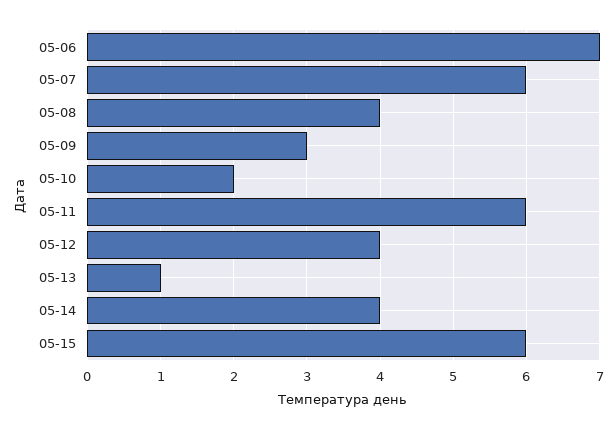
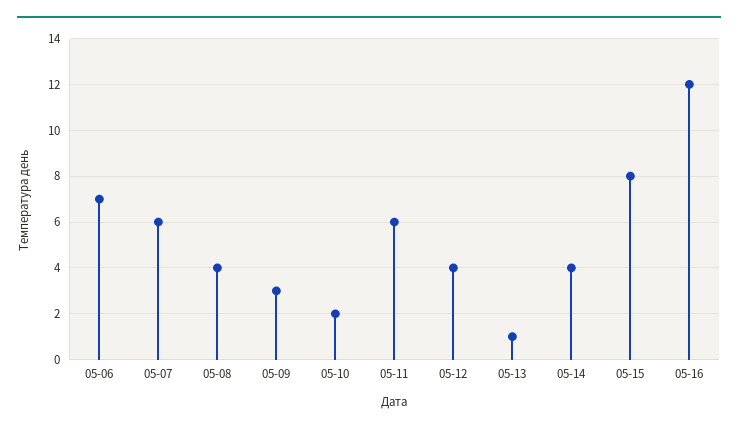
05-15: 6 -> 8
05-16: none -> 12

